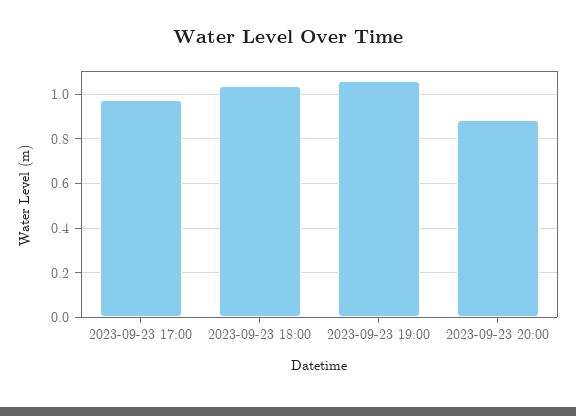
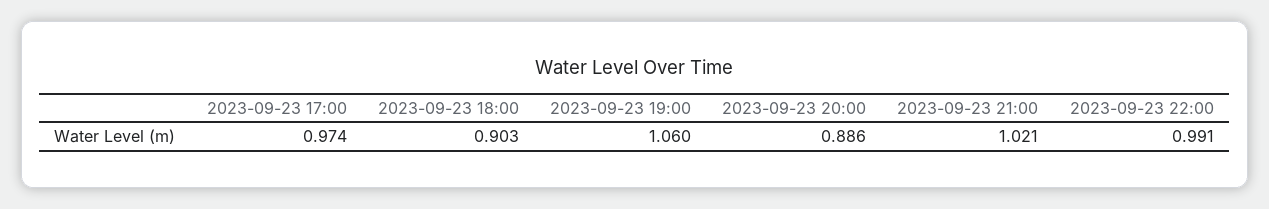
2023-09-23 18:00: 1.05 -> 0.903
2023-09-23 21:00: none -> 1.021
2023-09-23 22:00: none -> 0.991

